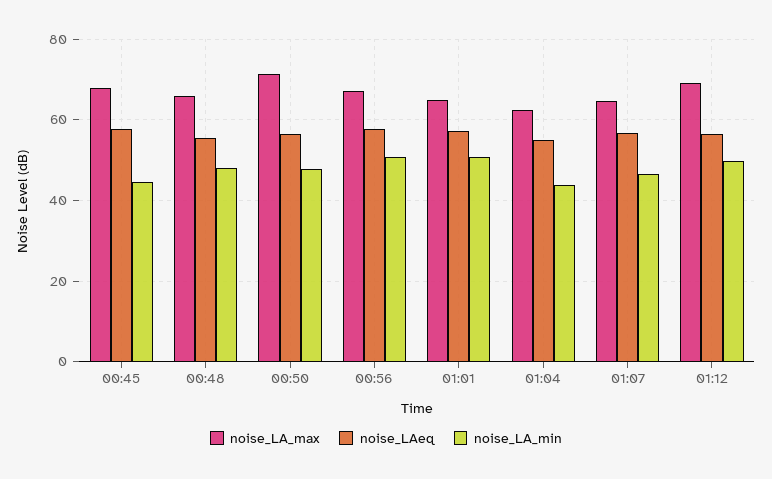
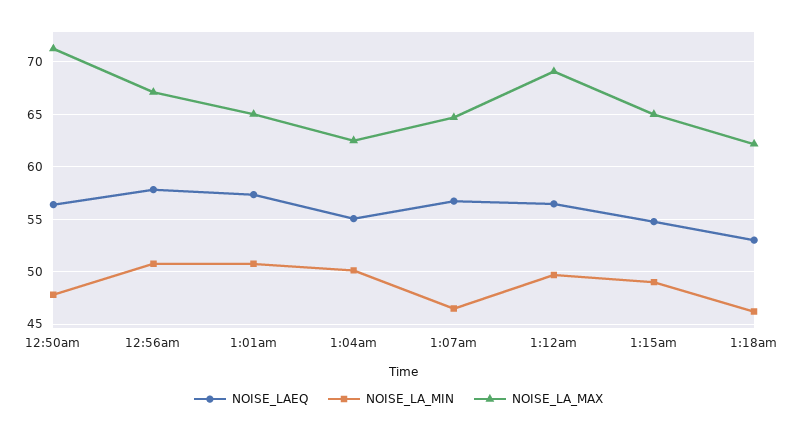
noise_LA_max, 00:45: 68 -> none
noise_LAeq, 00:45: 58 -> none
noise_LA_min, 00:45: 44 -> none
noise_LA_max, 00:48: 66 -> none
noise_LAeq, 00:48: 56 -> none
noise_LA_min, 00:48: 48 -> none
noise_LA_min, 01:04: 44 -> 50
noise_LAeq, 1:15am: none -> 55
noise_LA_min, 1:15am: none -> 49
noise_LA_max, 1:15am: none -> 65
noise_LAeq, 1:18am: none -> 53
noise_LA_min, 1:18am: none -> 46
noise_LA_max, 1:18am: none -> 62

